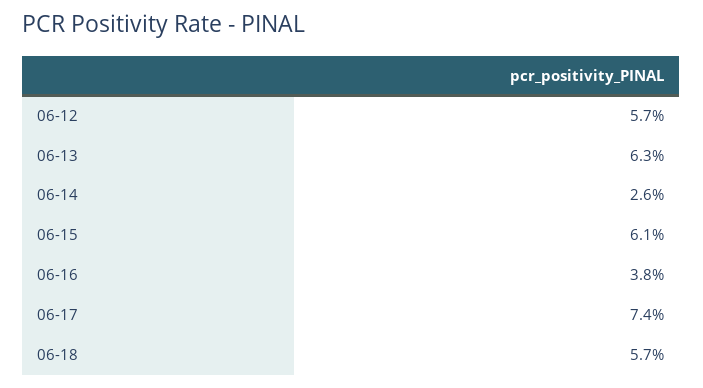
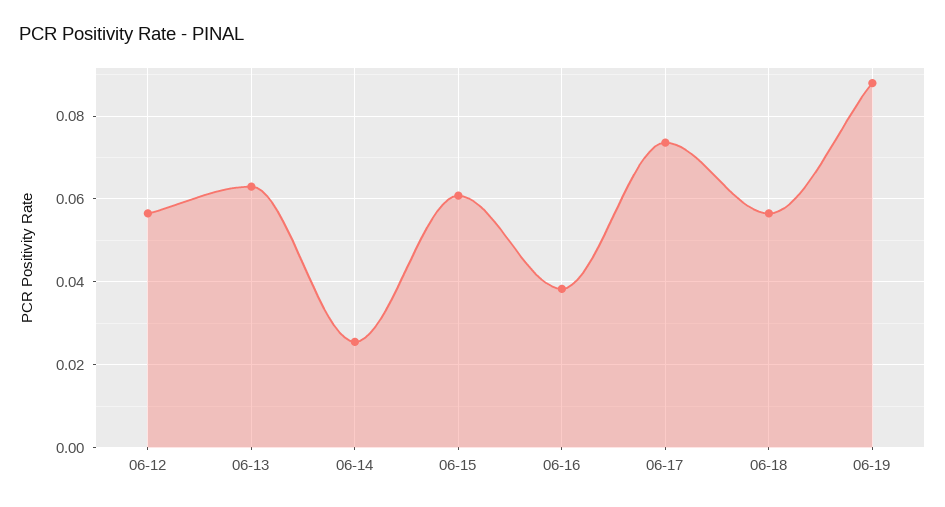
06-19: none -> 0.088

